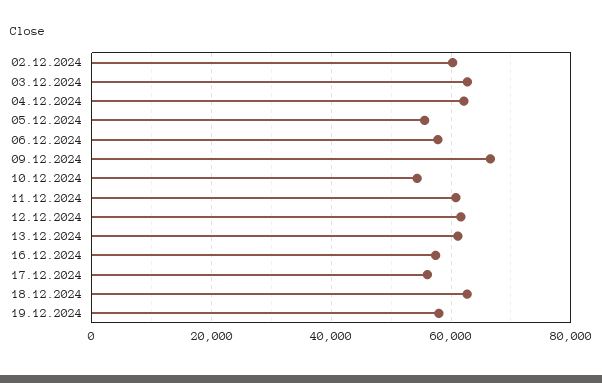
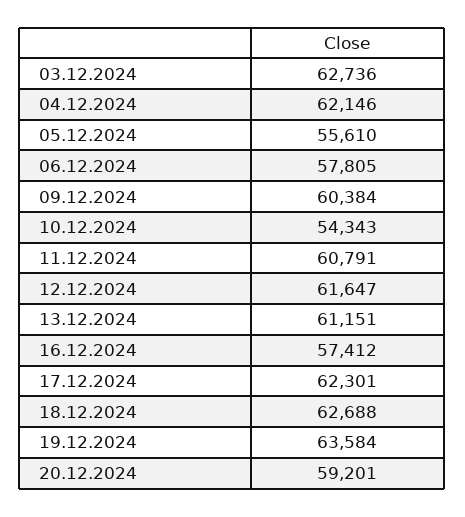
02.12.2024: 60000 -> none
09.12.2024: 66000 -> 60384
17.12.2024: 56000 -> 62301
19.12.2024: 58000 -> 63584
20.12.2024: none -> 59201

